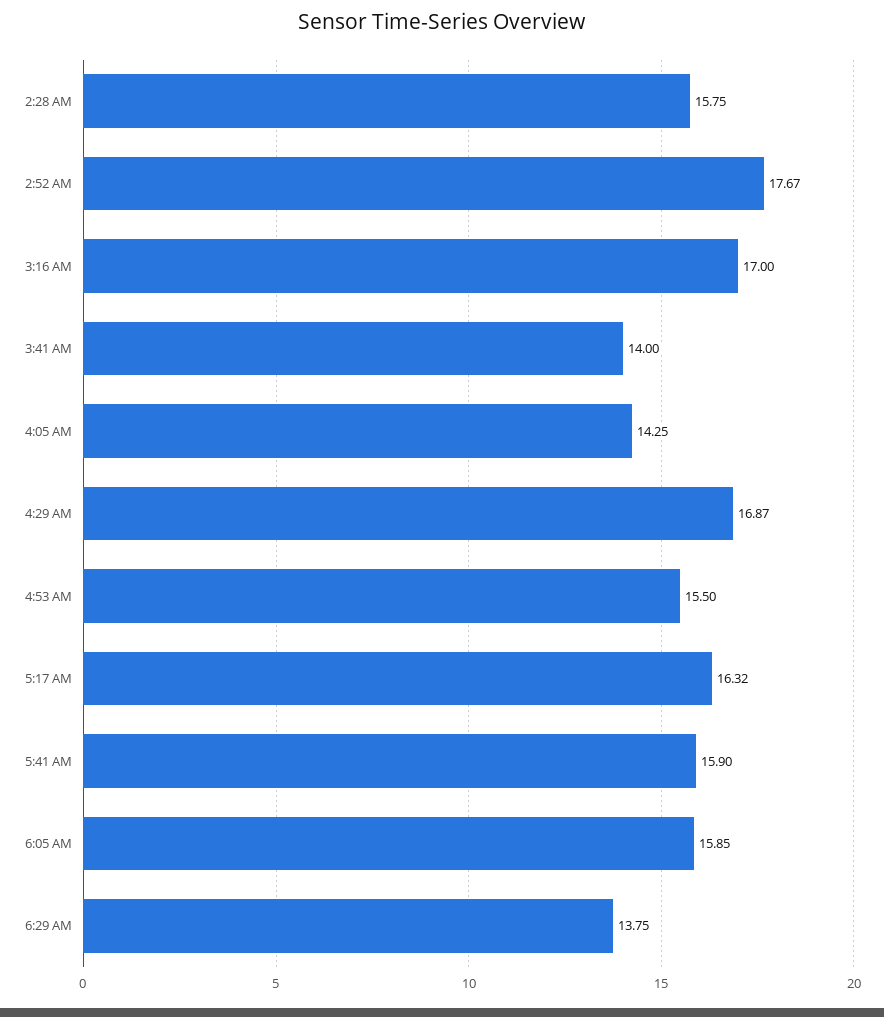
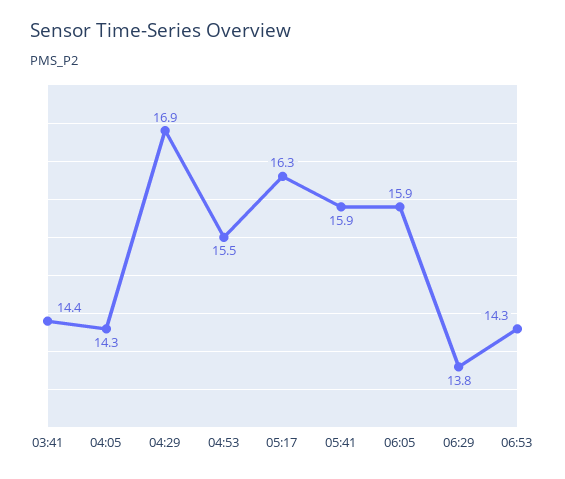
2:28 AM: 15.75 -> none
2:52 AM: 17.67 -> none
3:16 AM: 17 -> none
3:41 AM: 14 -> 14.4
06:53: none -> 14.3

